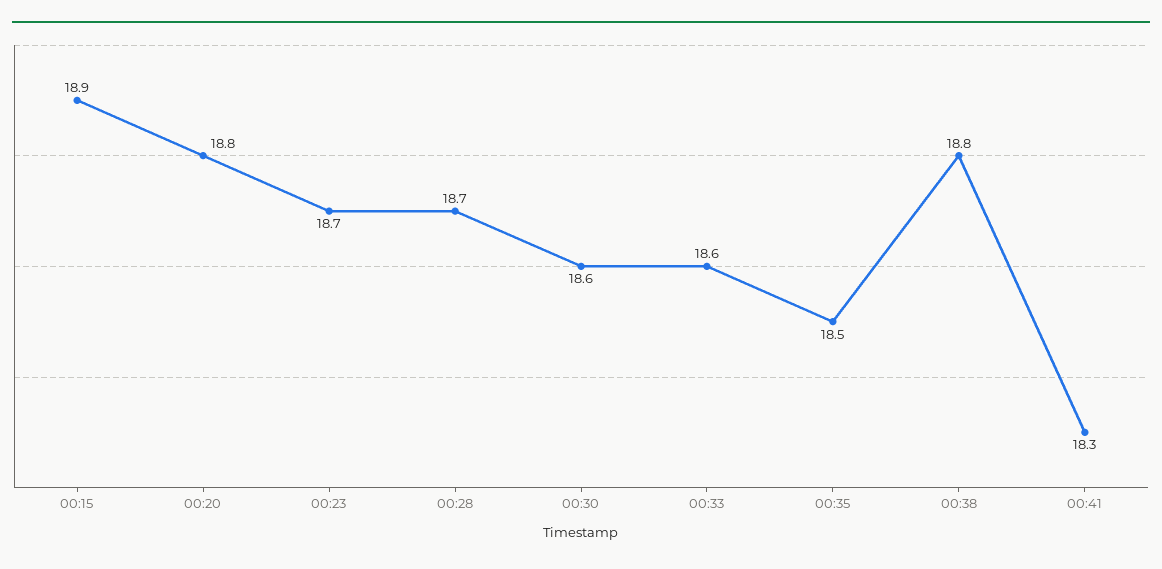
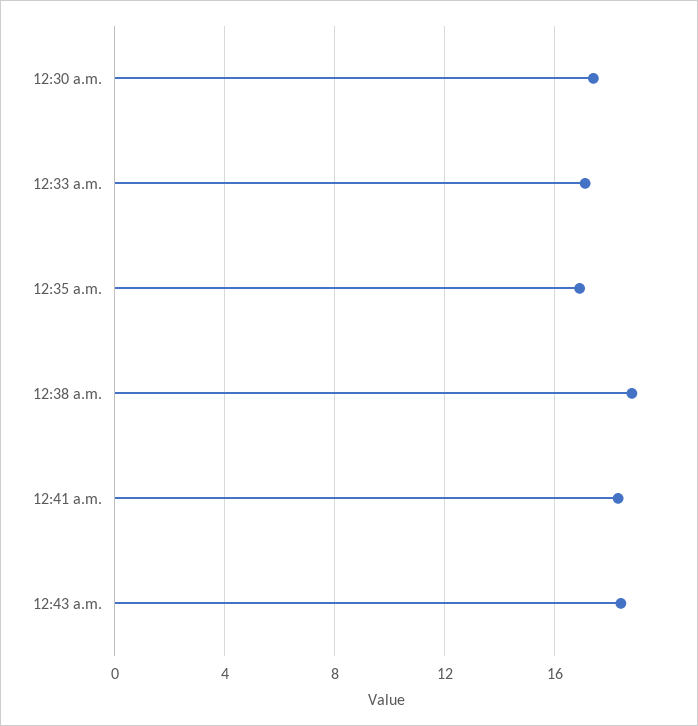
00:15: 18.9 -> none
00:20: 18.8 -> none
00:23: 18.7 -> none
00:28: 18.7 -> none
00:30: 18.6 -> 17.5
00:33: 18.6 -> 17
00:35: 18.5 -> 17
12:43 a.m.: none -> 18.5

